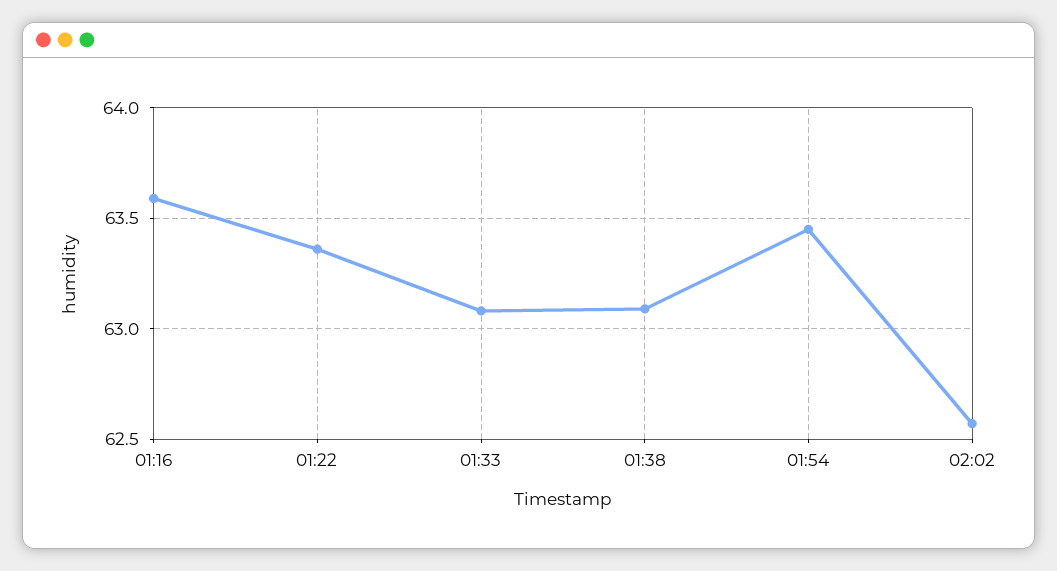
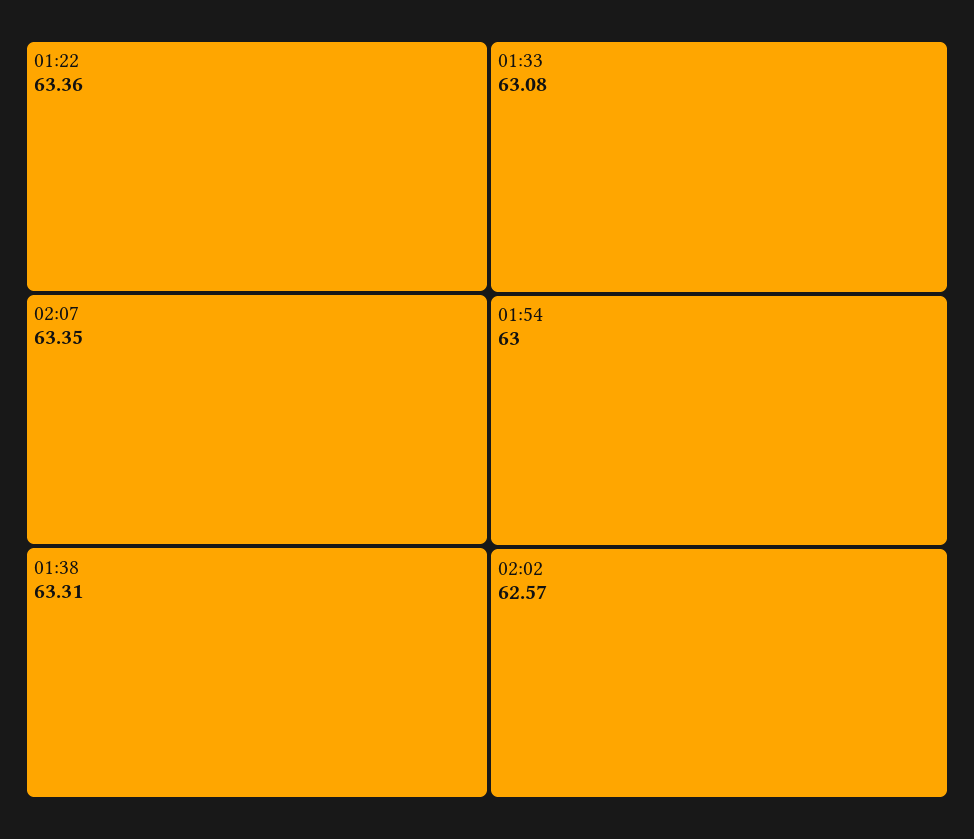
01:16: 63.6 -> none
01:38: 63.1 -> 63.31
01:54: 63.45 -> 63
02:07: none -> 63.35

